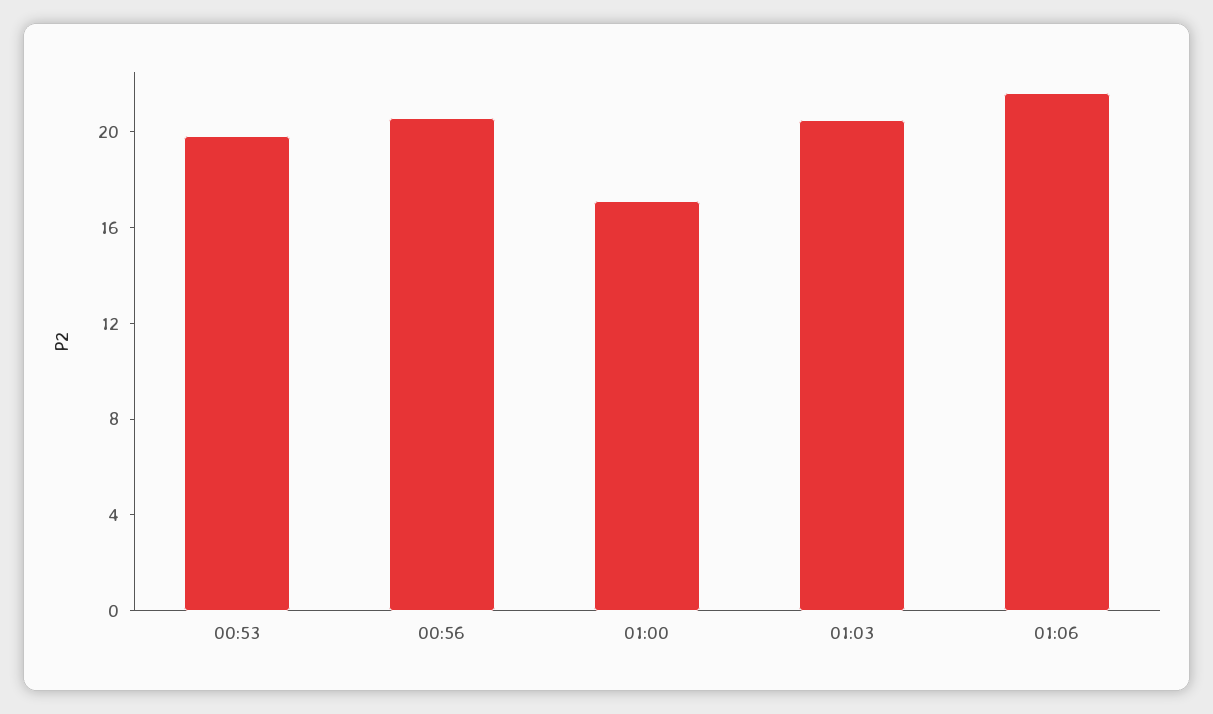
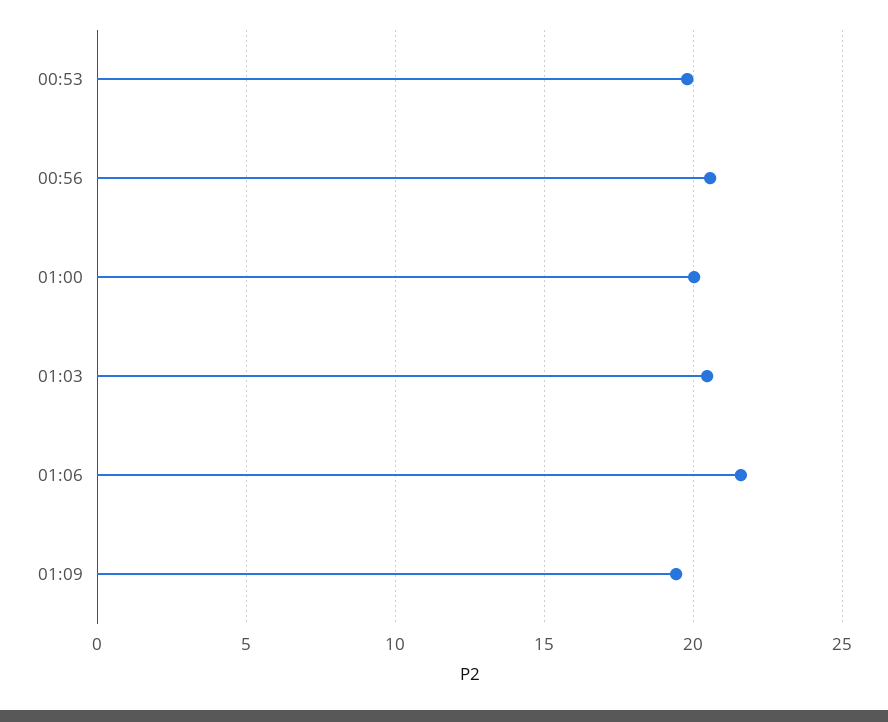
01:00: 17 -> 20
01:09: none -> 19.5

